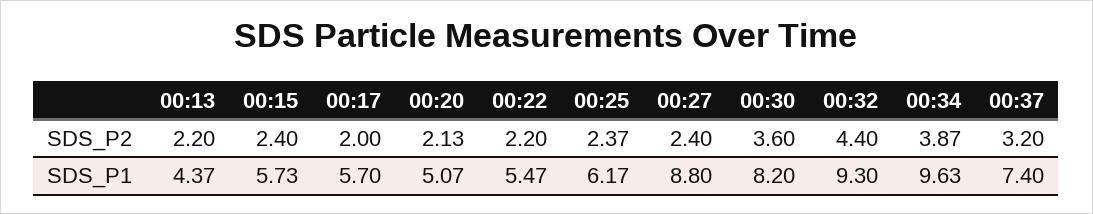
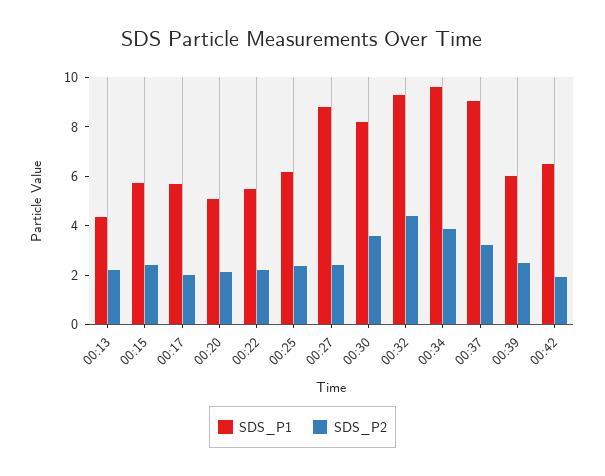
SDS_P1, 00:37: 7.4 -> 9
SDS_P1, 00:39: none -> 6
SDS_P2, 00:39: none -> 2.5
SDS_P1, 00:42: none -> 6.5
SDS_P2, 00:42: none -> 2

